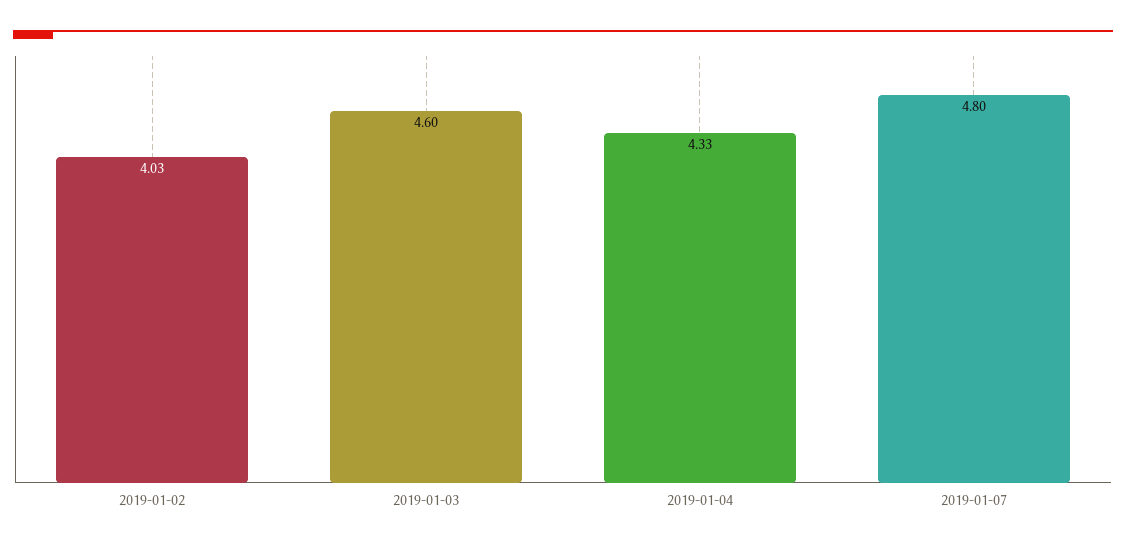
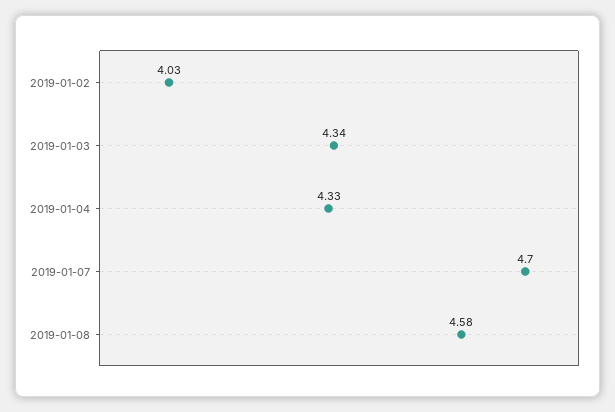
2019-01-03: 4.6 -> 4.34
2019-01-07: 4.8 -> 4.7
2019-01-08: none -> 4.58

